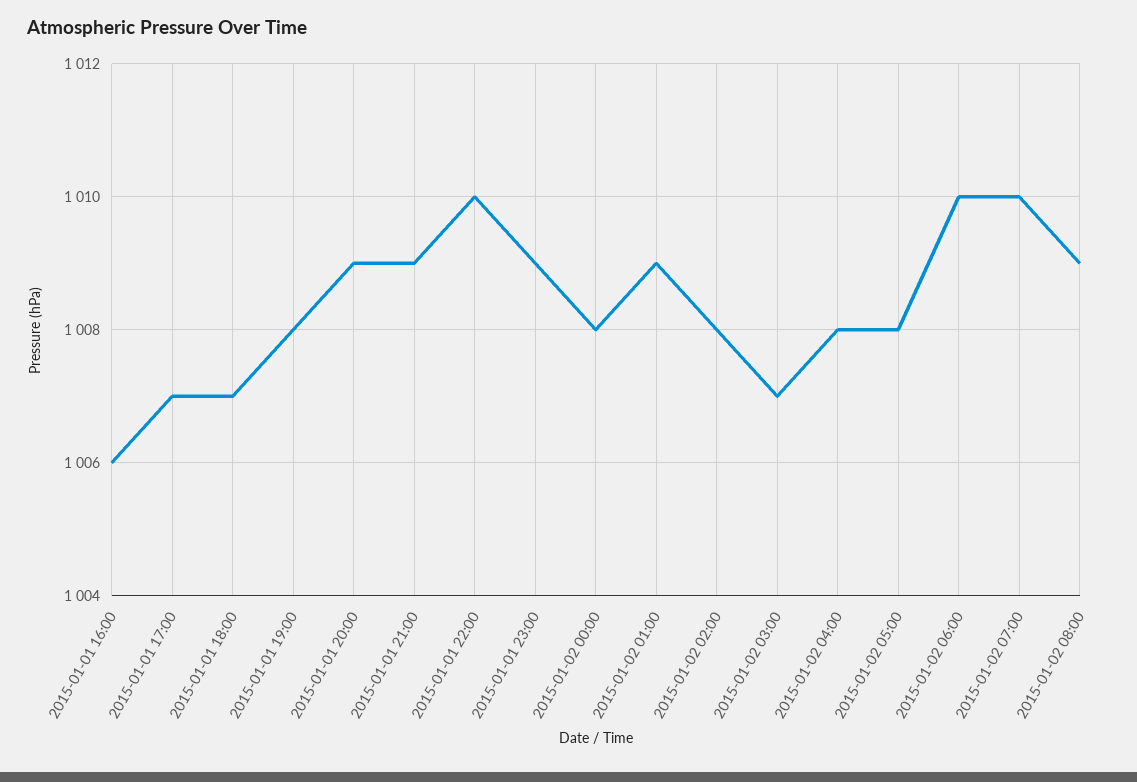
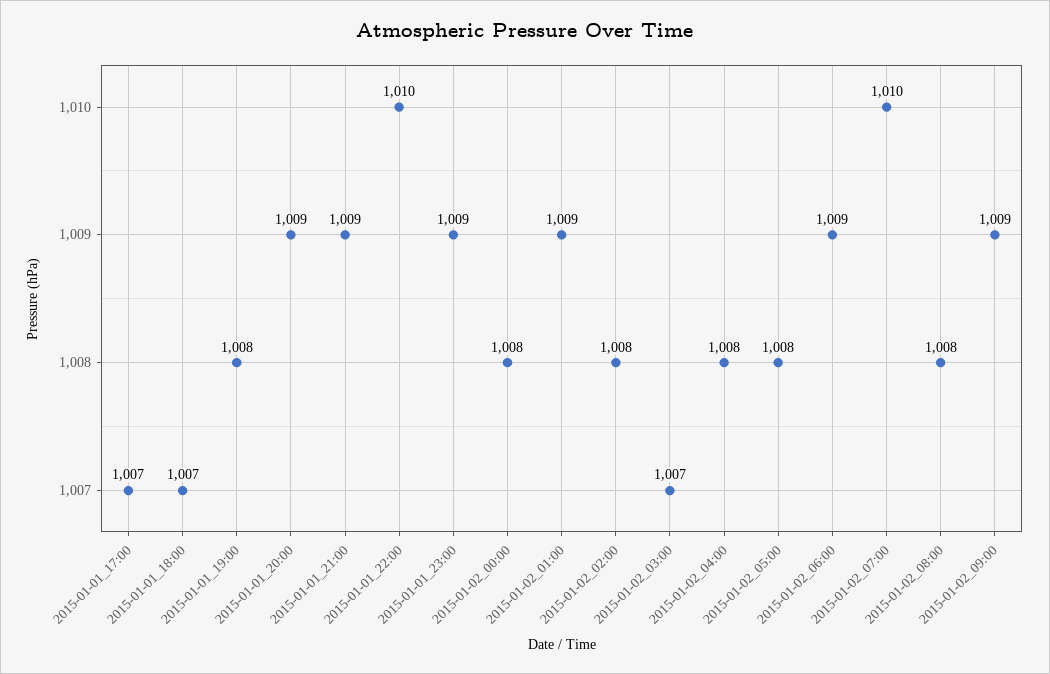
2015-01-01 16:00: 1006 -> none
2015-01-02 06:00: 1010 -> 1009
2015-01-02 08:00: 1009 -> 1008
2015-01-02_09:00: none -> 1009

